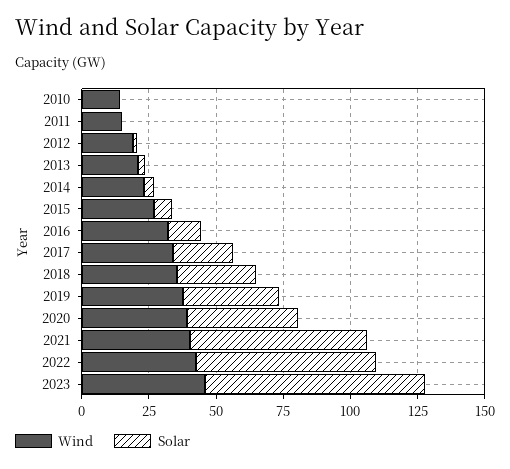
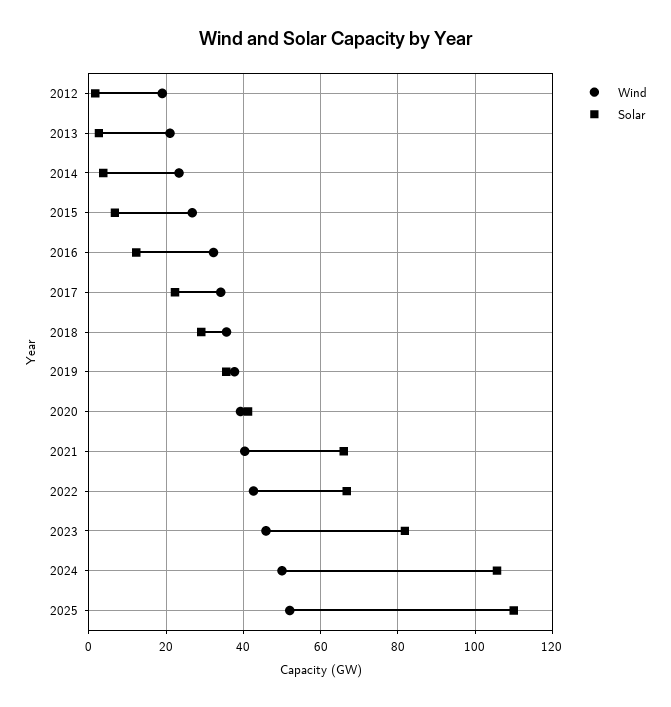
Wind, 2010: 15 -> none
Solar, 2010: 0 -> none
Wind, 2011: 15 -> none
Solar, 2011: 0 -> none
Wind, 2024: none -> 50
Solar, 2024: none -> 106
Wind, 2025: none -> 52
Solar, 2025: none -> 110

